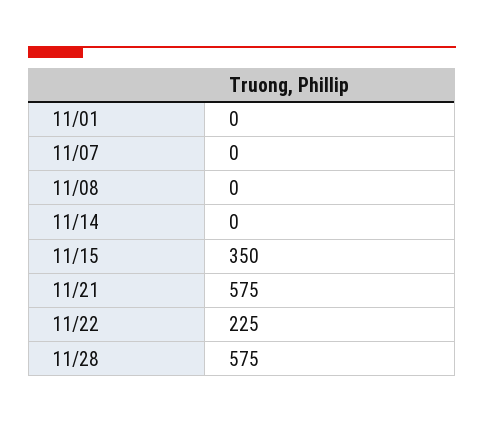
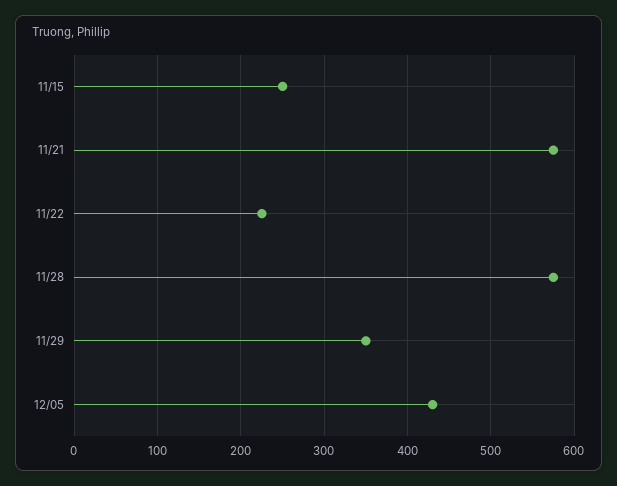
11/01: 0 -> none
11/07: 0 -> none
11/08: 0 -> none
11/14: 0 -> none
11/15: 350 -> 250
11/29: none -> 350
12/05: none -> 430

